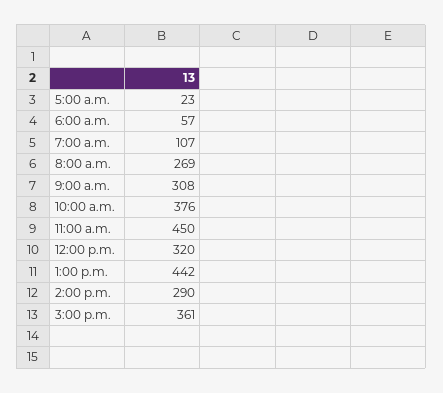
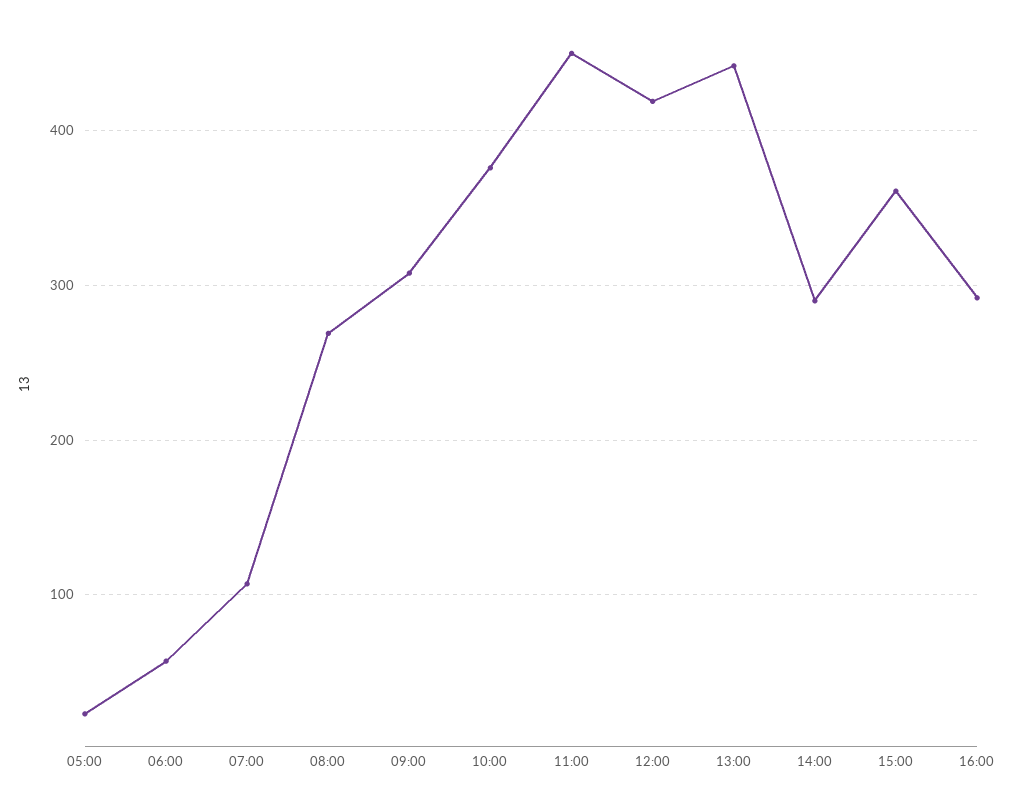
12:00 p.m.: 320 -> 420
16:00: none -> 290

